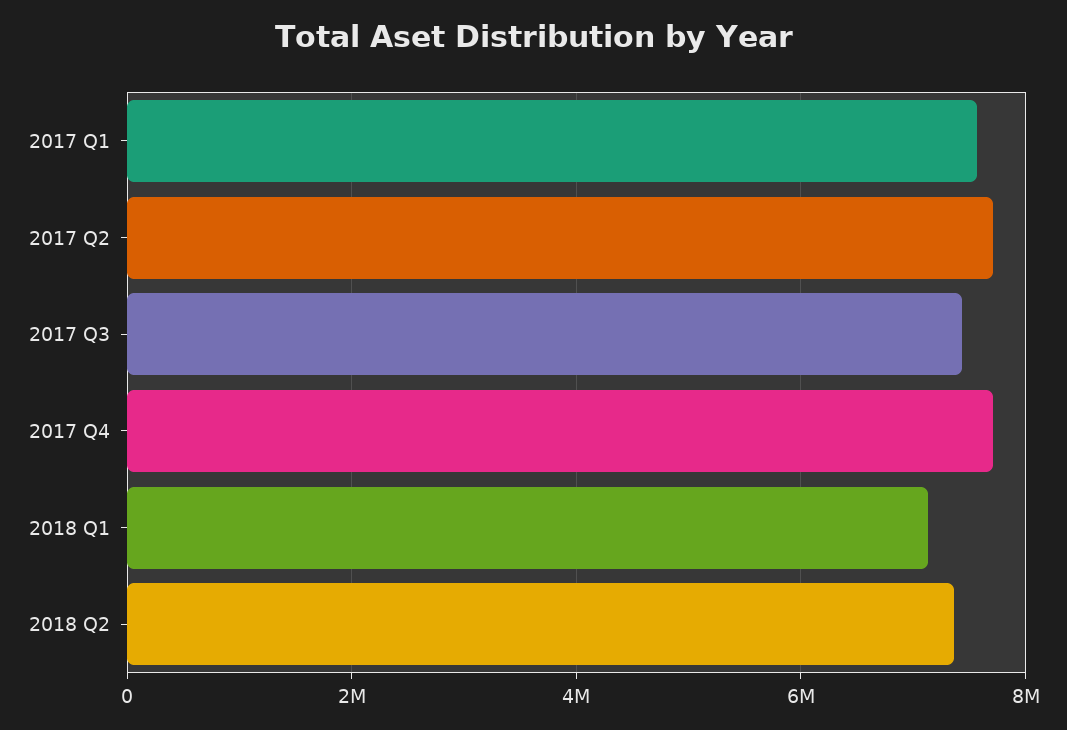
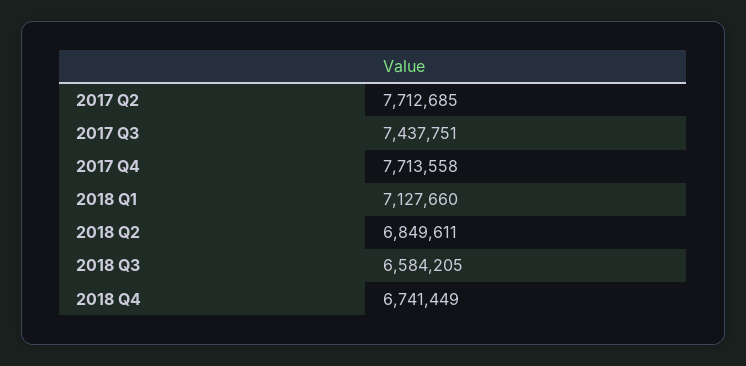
2017 Q1: 7600000 -> none
2018 Q2: 7400000 -> 6849611
2018 Q3: none -> 6584205
2018 Q4: none -> 6741449

